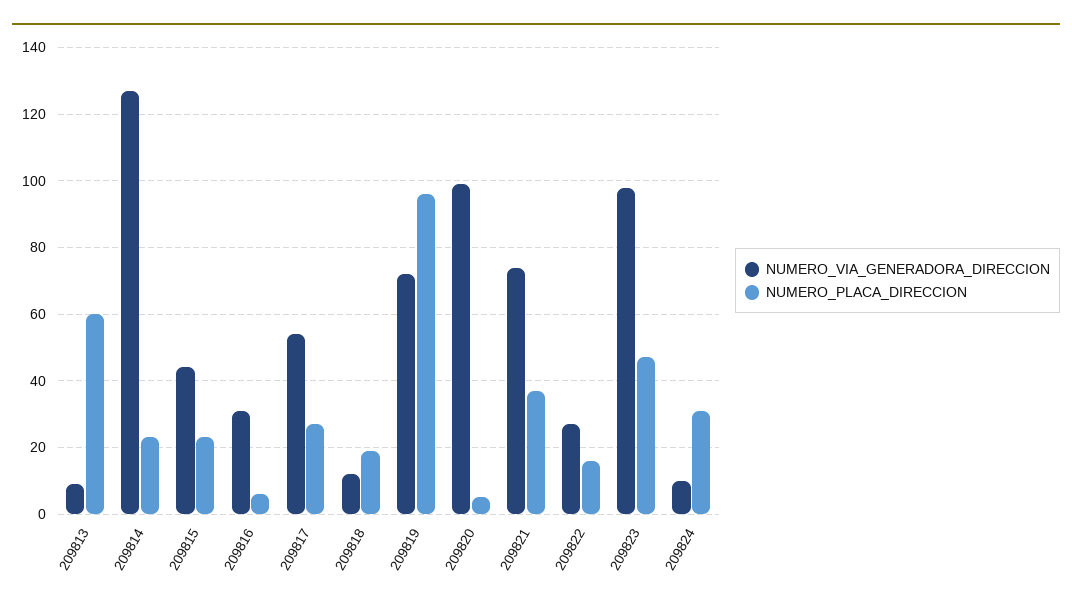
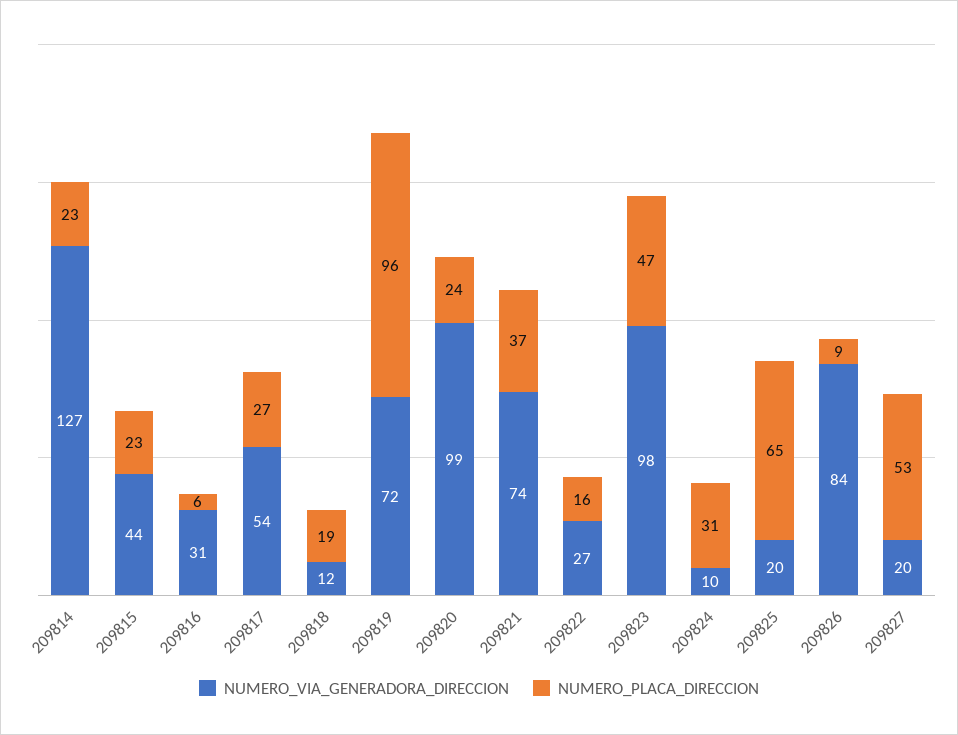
NUMERO_VIA_GENERADORA_DIRECCION, 209813: 10 -> none
NUMERO_PLACA_DIRECCION, 209813: 60 -> none
NUMERO_PLACA_DIRECCION, 209820: 5 -> 24
NUMERO_VIA_GENERADORA_DIRECCION, 209825: none -> 20
NUMERO_PLACA_DIRECCION, 209825: none -> 65
NUMERO_VIA_GENERADORA_DIRECCION, 209826: none -> 84
NUMERO_PLACA_DIRECCION, 209826: none -> 9
NUMERO_VIA_GENERADORA_DIRECCION, 209827: none -> 20
NUMERO_PLACA_DIRECCION, 209827: none -> 53

